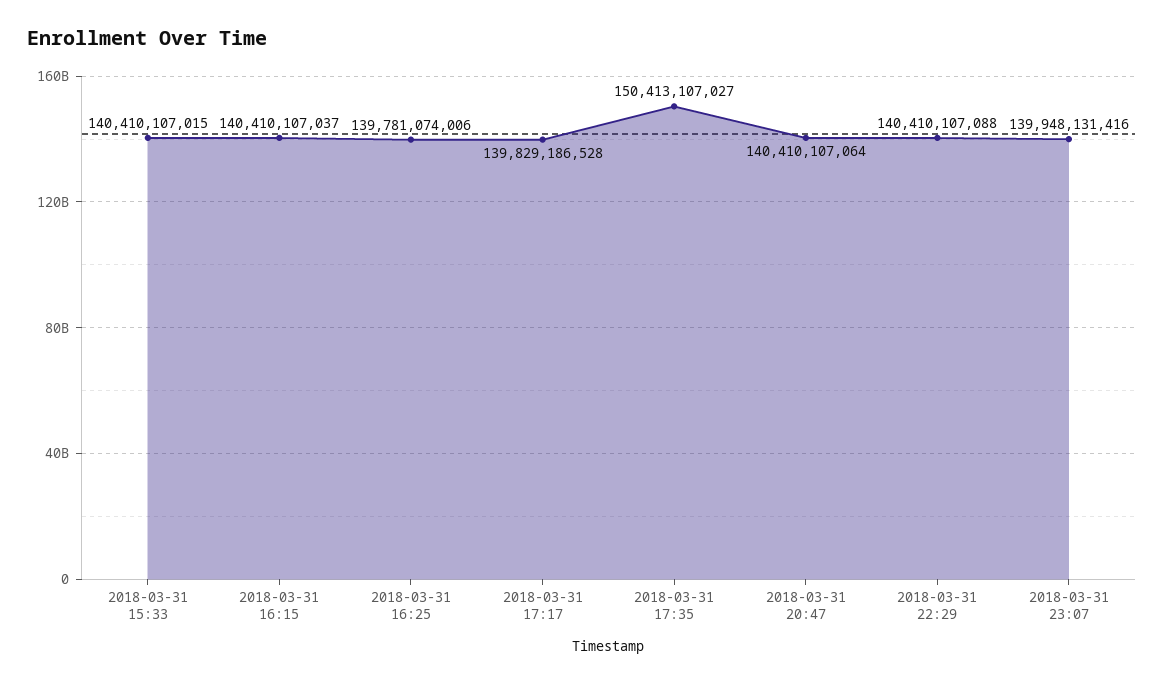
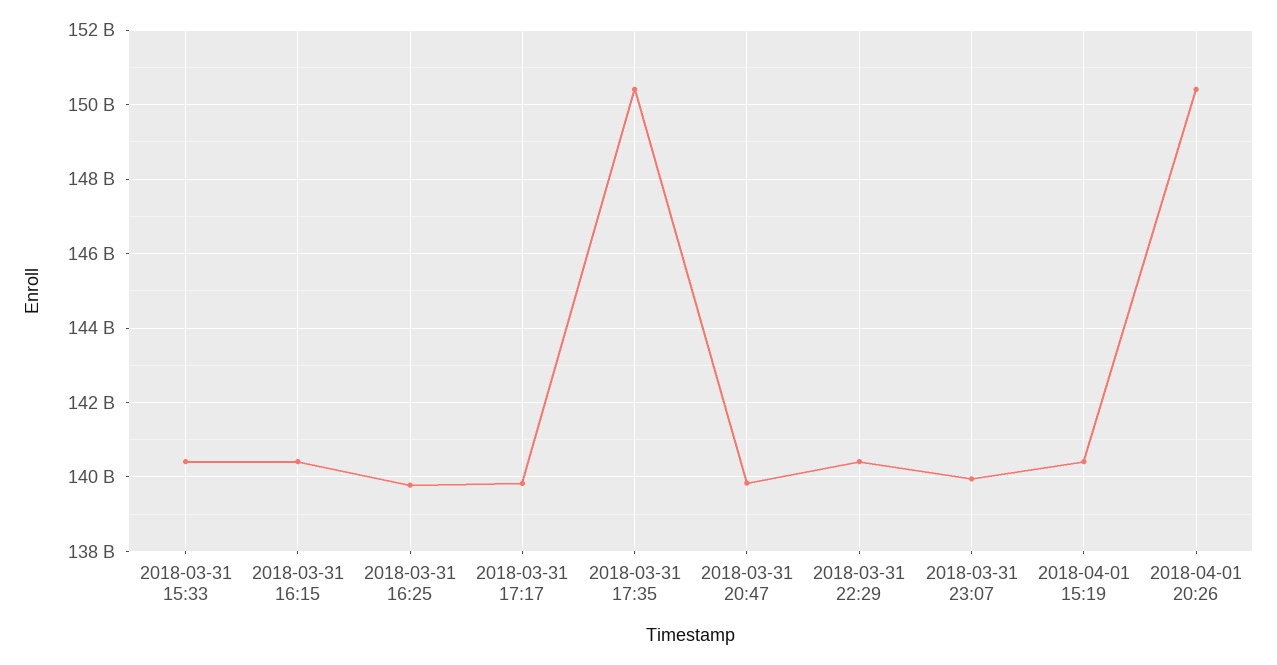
2018-03-31 20:47: 140410107064 -> 139800000000
2018-04-01 15:19: none -> 140400000000
2018-04-01 20:26: none -> 150400000000

